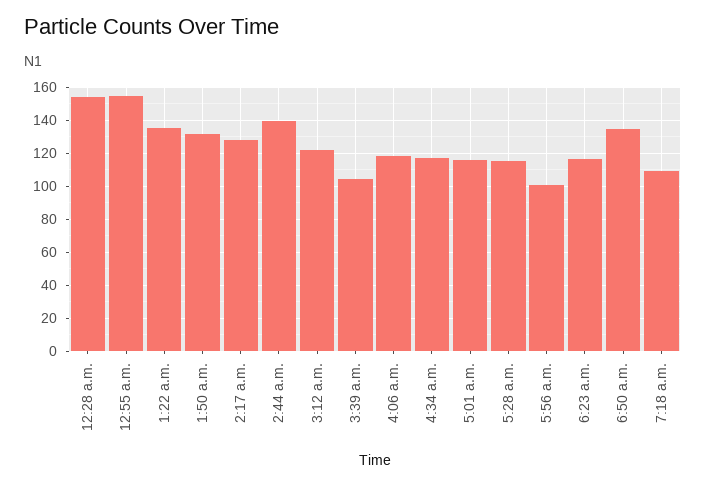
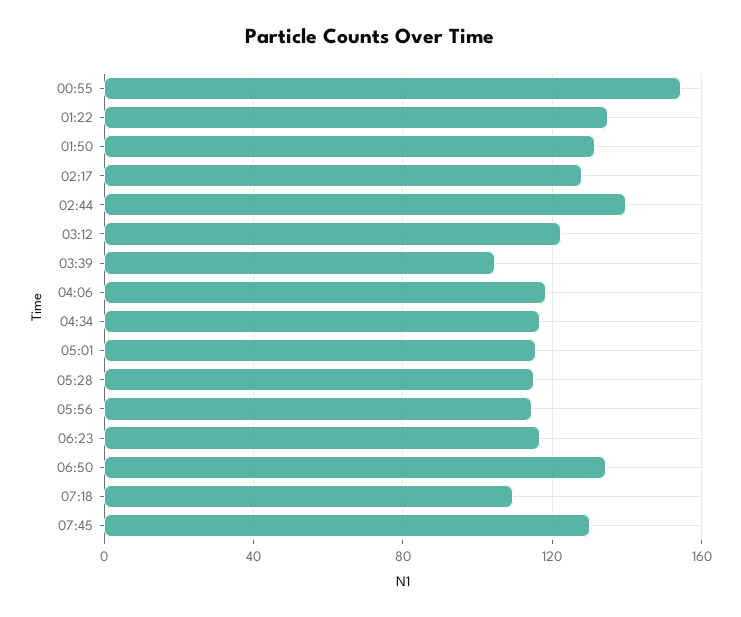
12:28 a.m.: 155 -> none
5:56 a.m.: 100 -> 115
07:45: none -> 130

